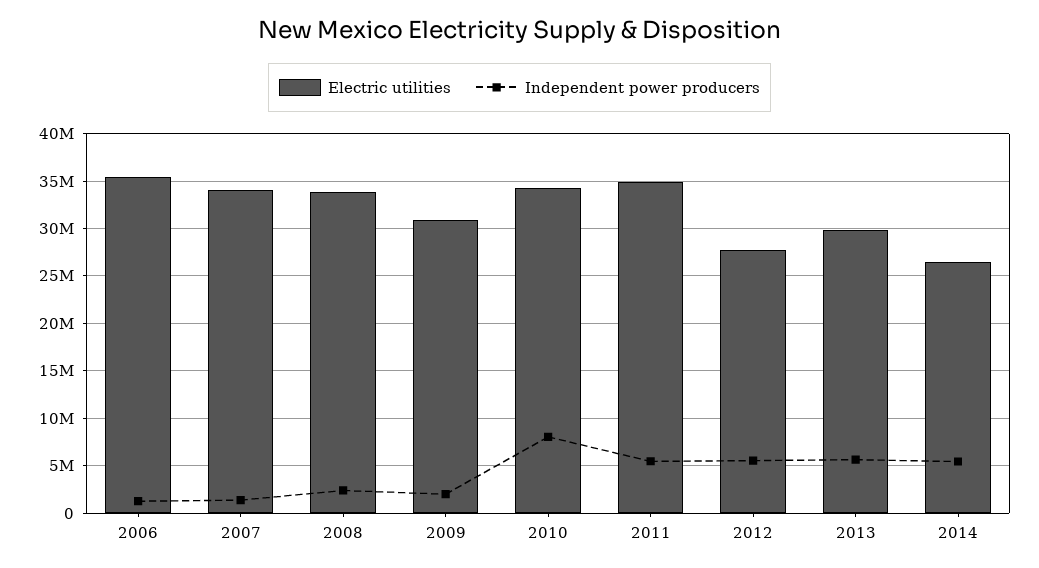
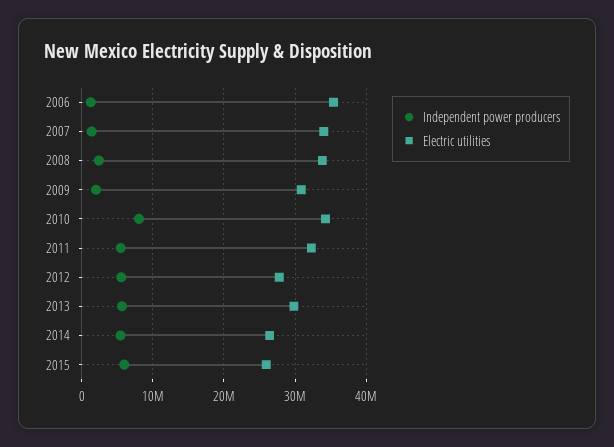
Electric utilities, 2011: 35000000 -> 32000000
Independent power producers, 2015: none -> 6000000
Electric utilities, 2015: none -> 26000000

